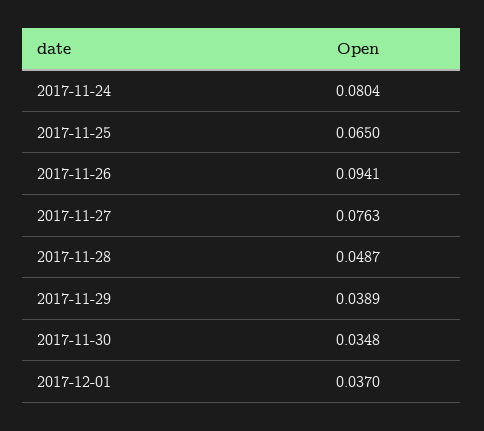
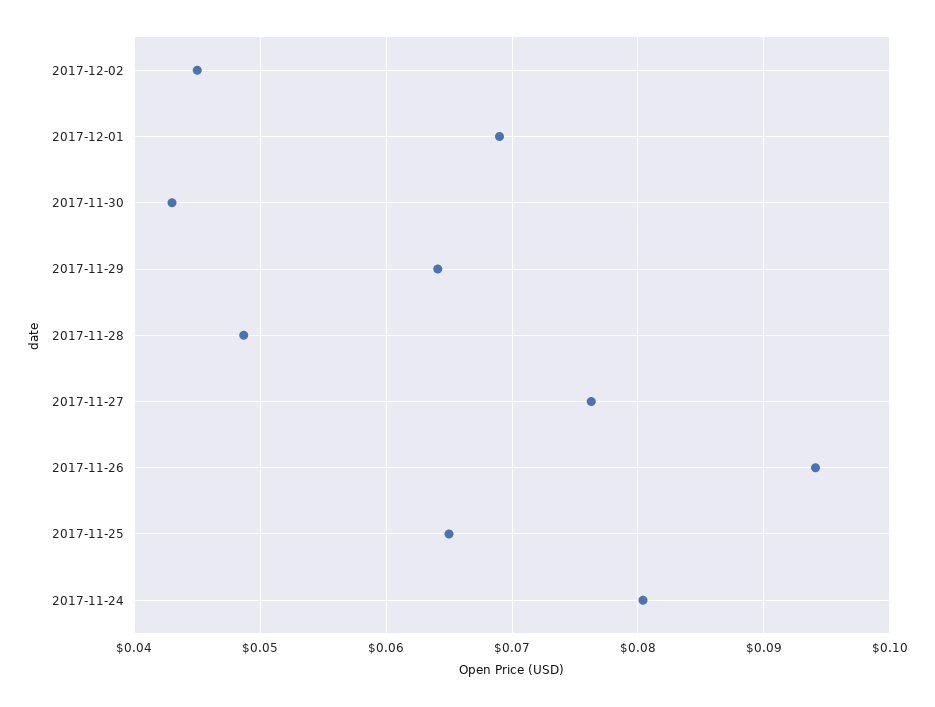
2017-11-29: 0.0389 -> 0.064
2017-11-30: 0.0348 -> 0.043
2017-12-01: 0.037 -> 0.069
2017-12-02: none -> 0.045

